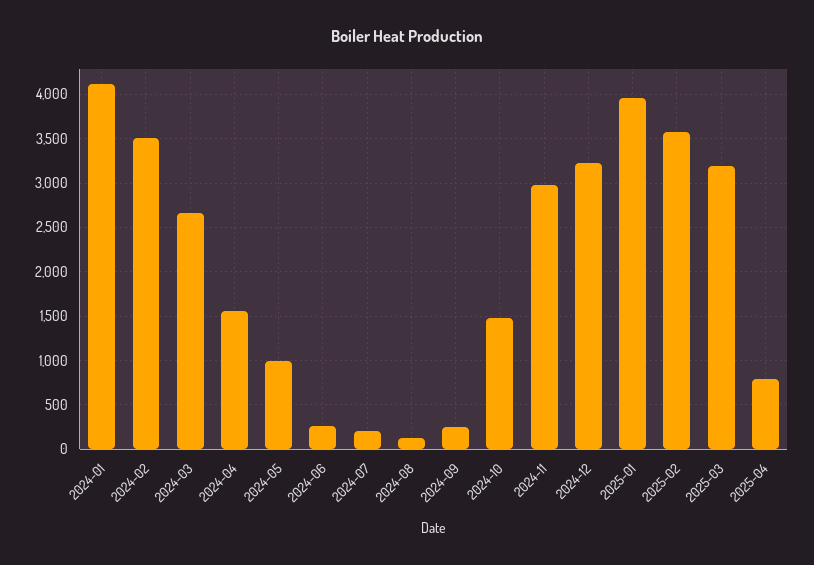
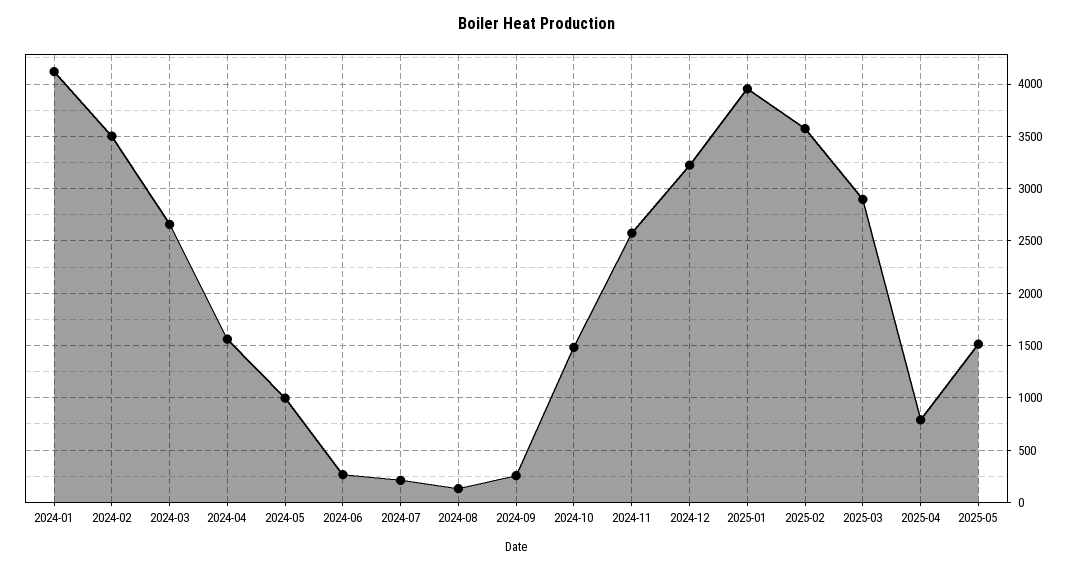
2024-11: 3000 -> 2600
2025-03: 3200 -> 2900
2025-05: none -> 1500

